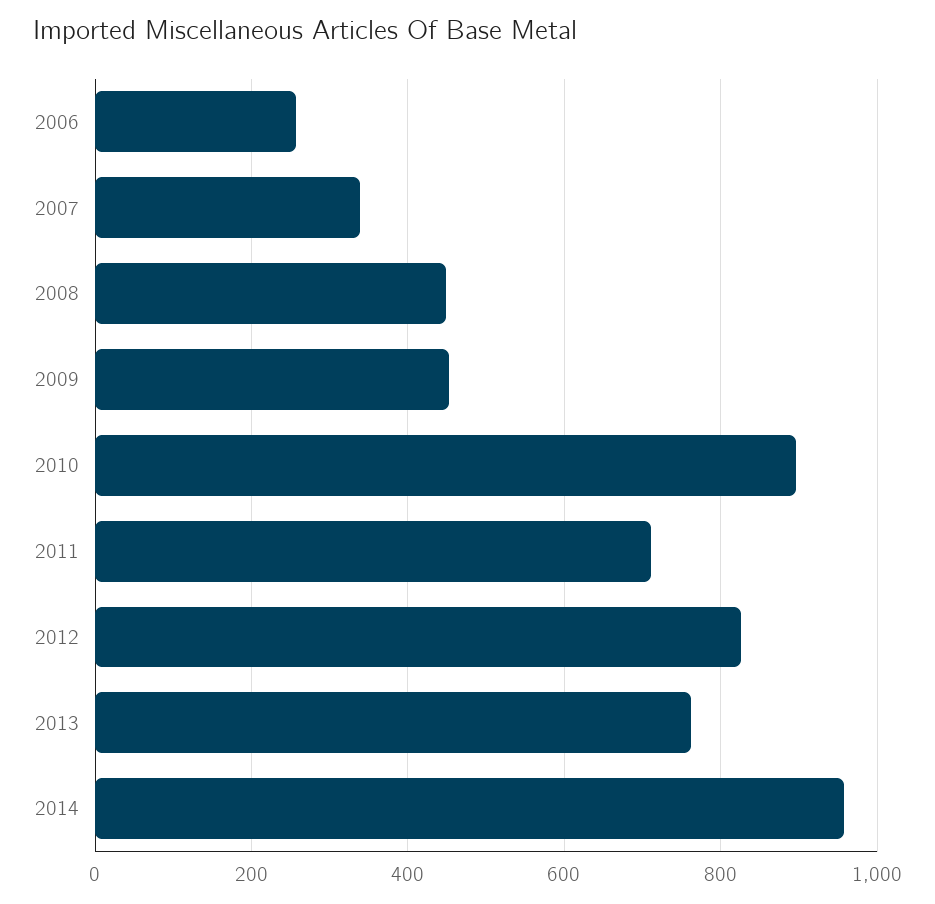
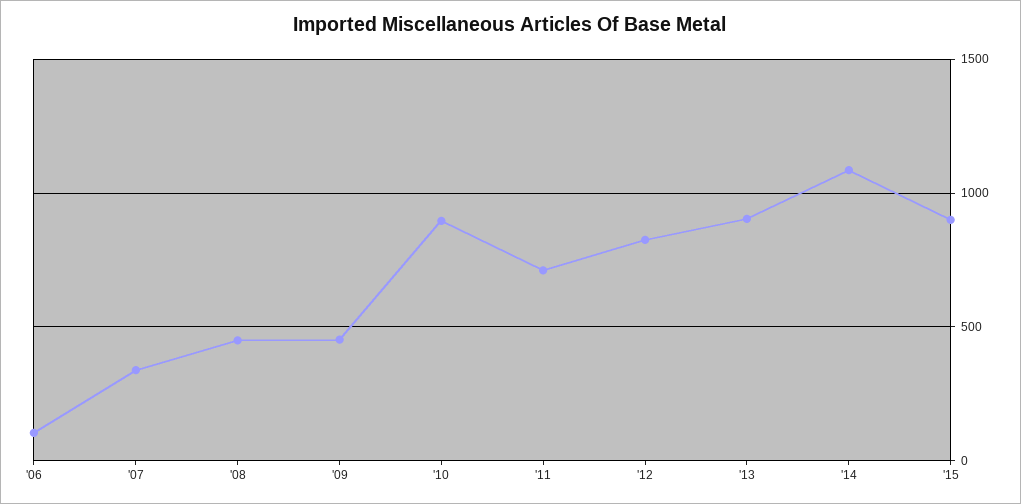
2006: 260 -> 100
2013: 760 -> 900
2014: 960 -> 1100
'15: none -> 900

